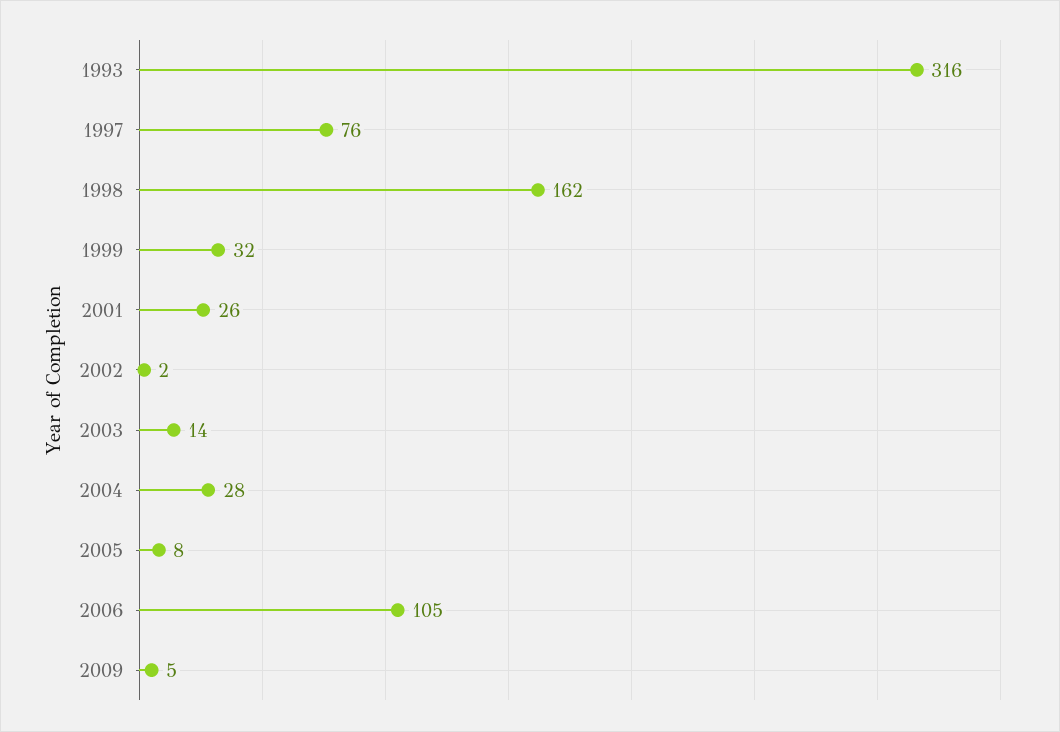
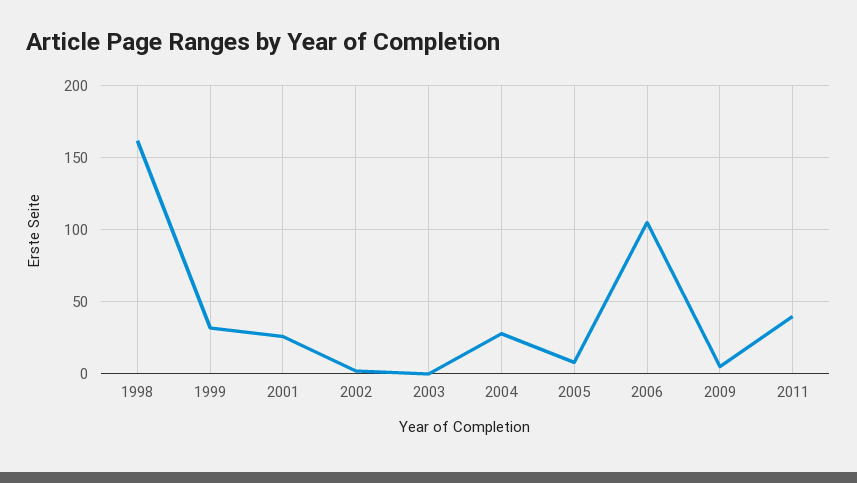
1993: 316 -> none
1997: 76 -> none
2003: 14 -> 0
2011: none -> 40

